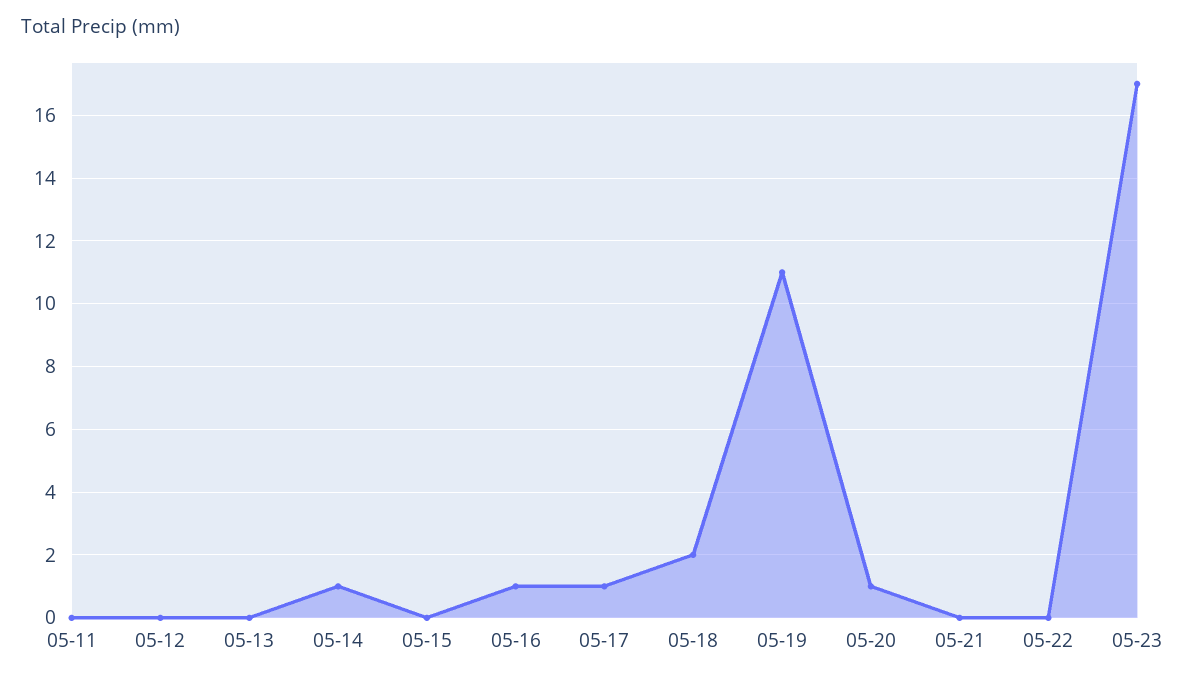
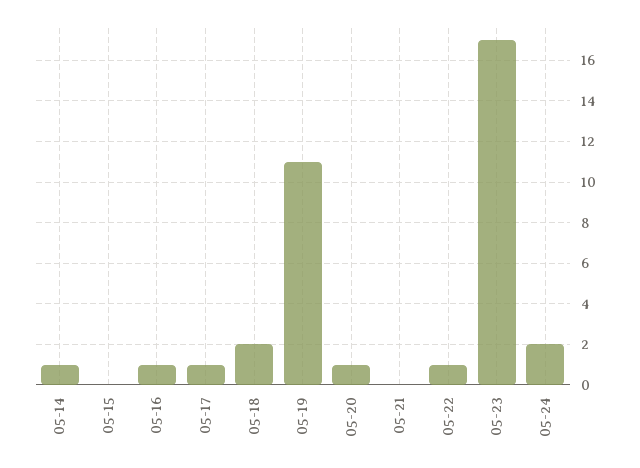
05-11: 0 -> none
05-12: 0 -> none
05-13: 0 -> none
05-22: 0 -> 1
05-24: none -> 2

